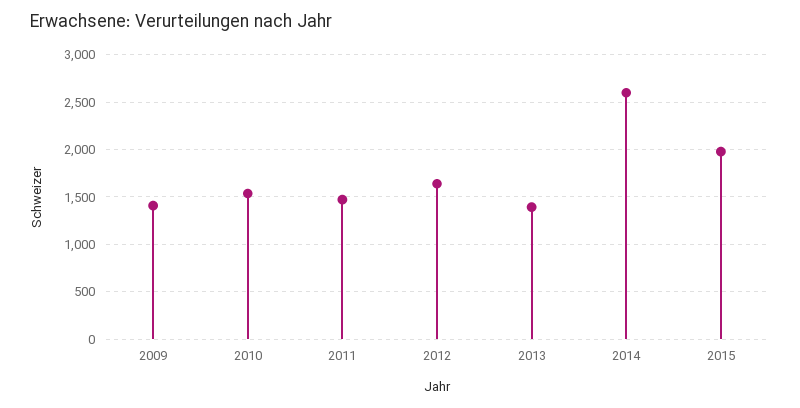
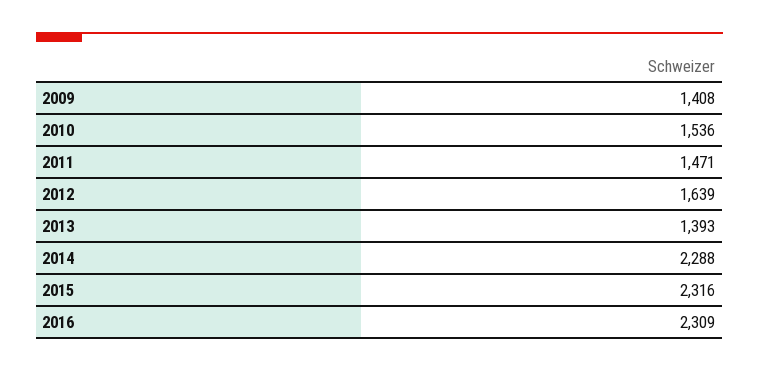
2014: 2600 -> 2288
2015: 2000 -> 2316
2016: none -> 2309

